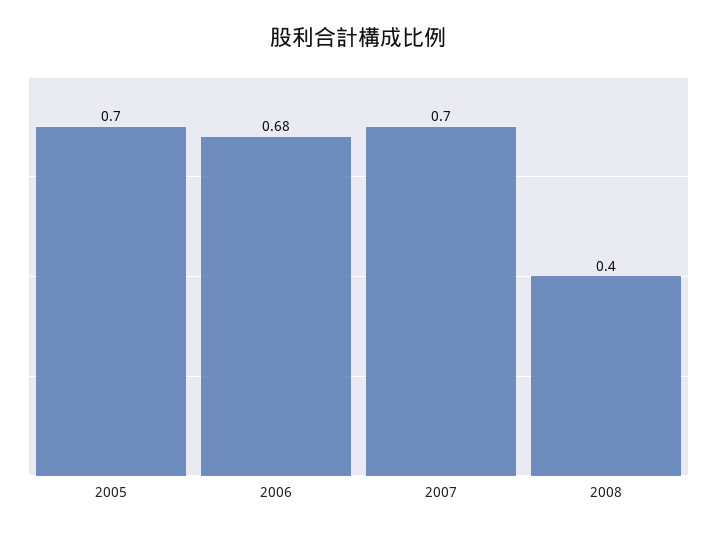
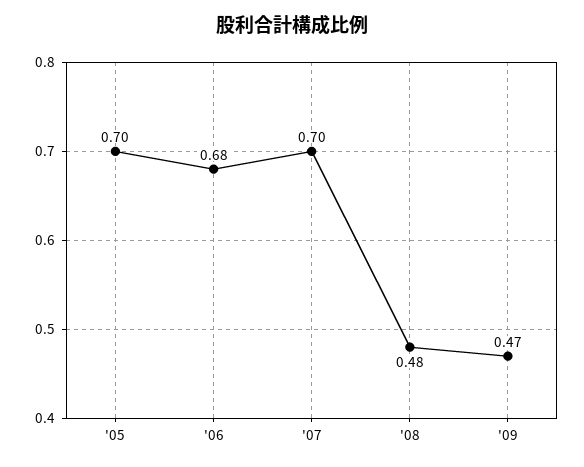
2008: 0.4 -> 0.48
'09: none -> 0.47

